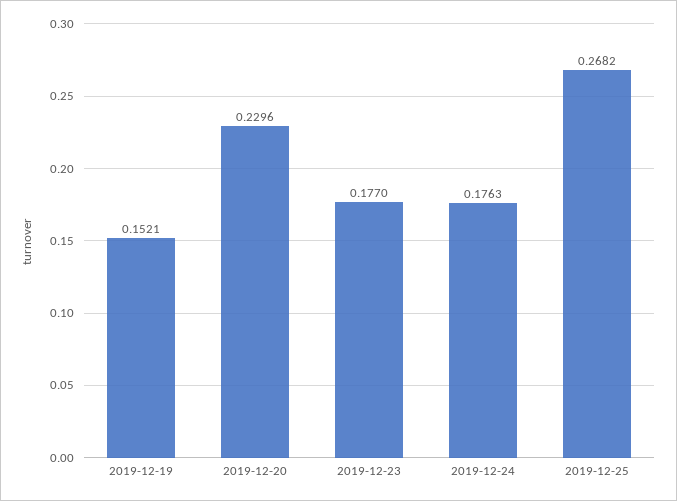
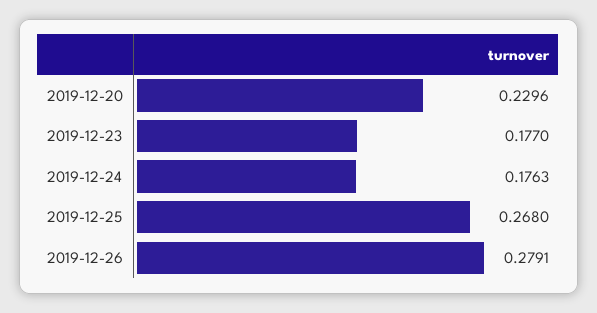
2019-12-19: 0.1521 -> none
2019-12-25: 0.2682 -> 0.268
2019-12-26: none -> 0.2791

